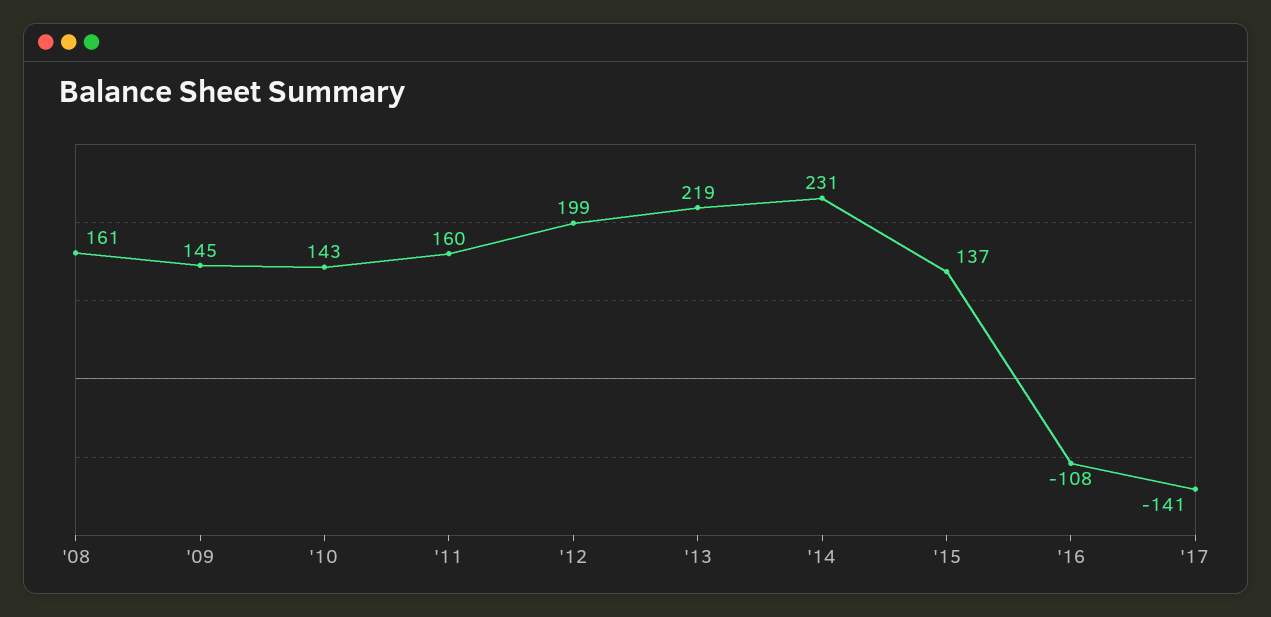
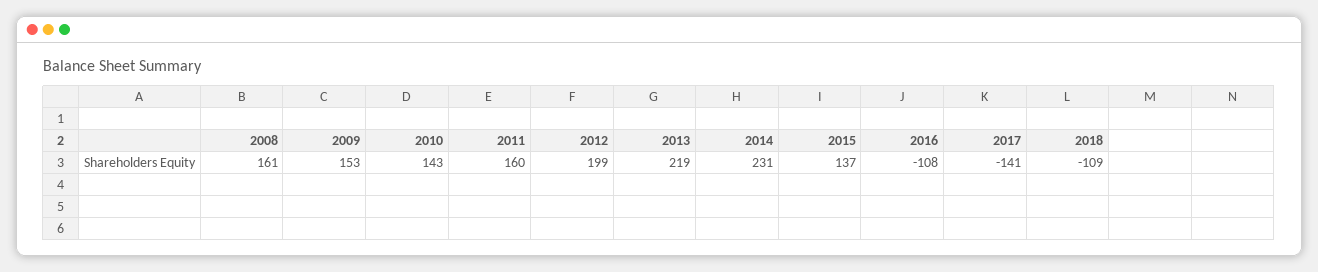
'09: 145 -> 153
2018: none -> -109

